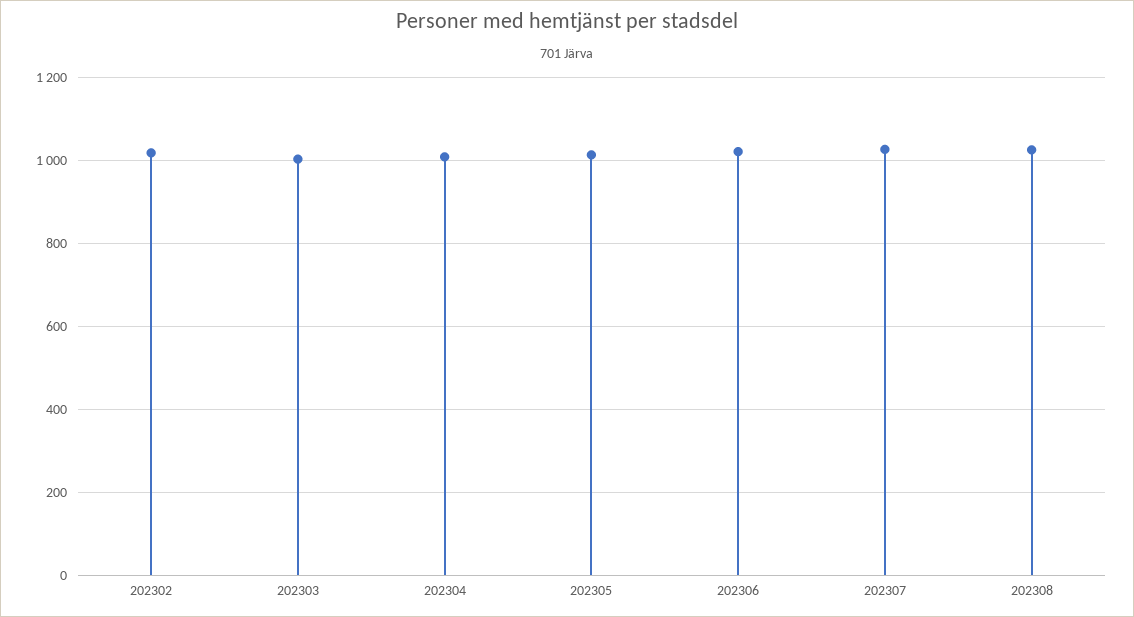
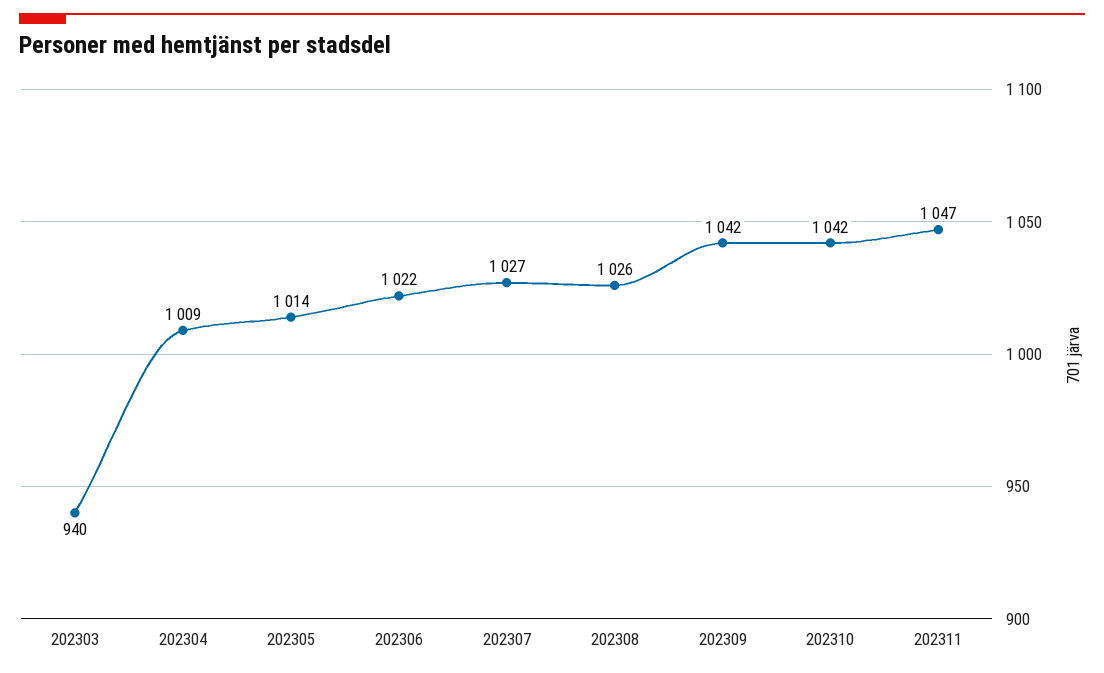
202302: 1020 -> none
202303: 1000 -> 940
202309: none -> 1042
202310: none -> 1042
202311: none -> 1047

